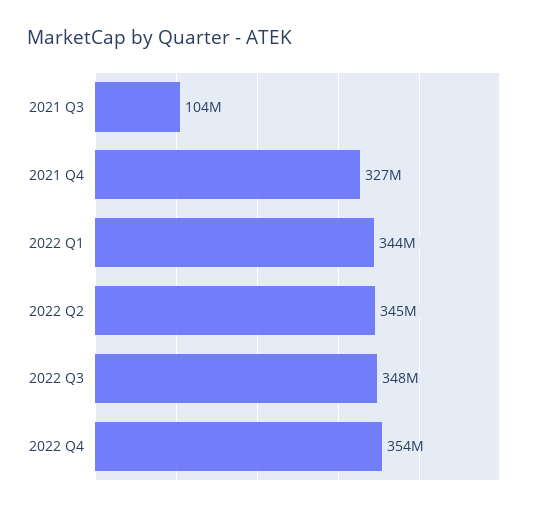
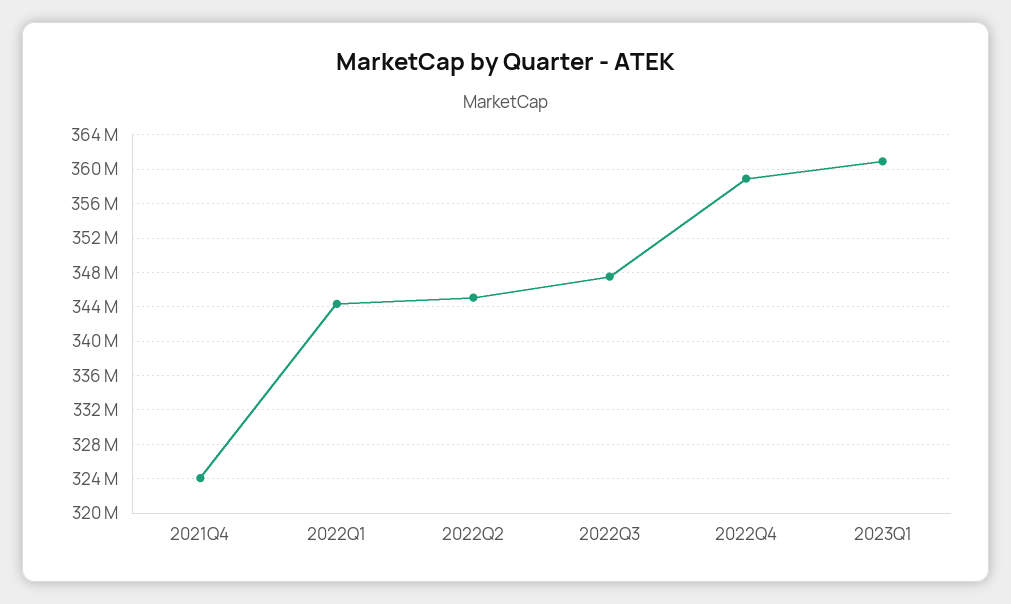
2021 Q3: 104000000 -> none
2021 Q4: 327000000 -> 324000000
2022 Q4: 354000000 -> 359000000
2023Q1: none -> 361000000

